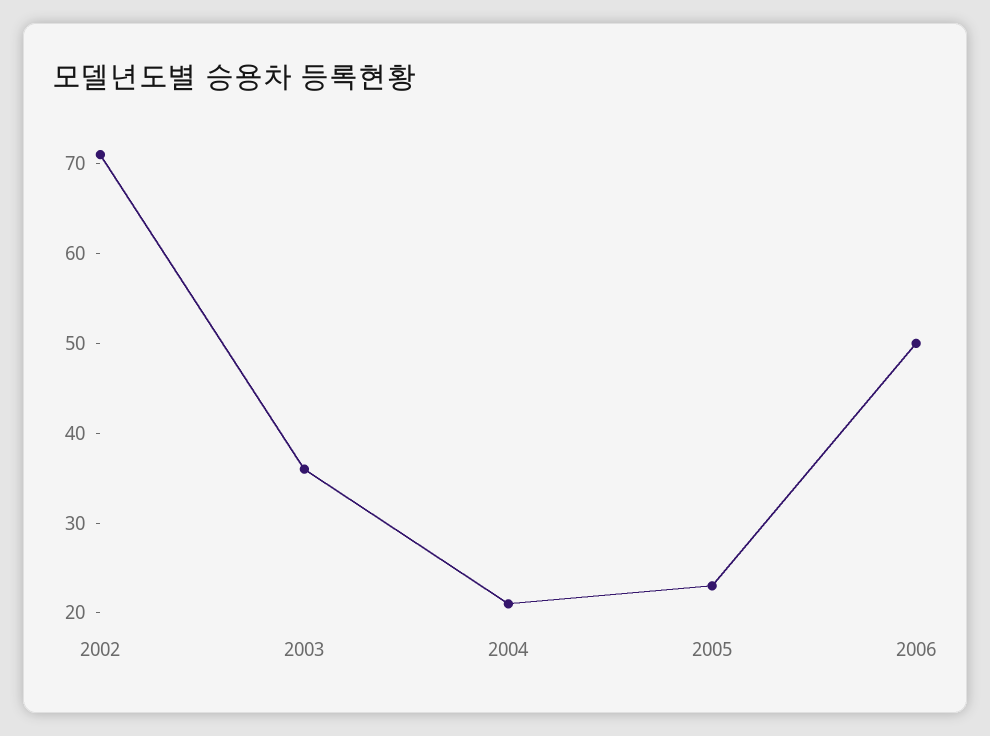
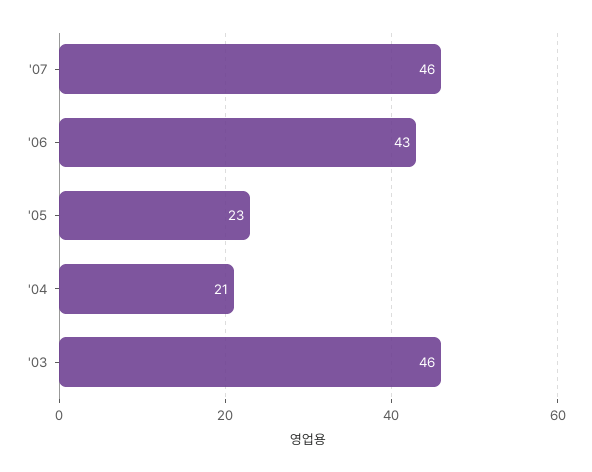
2002: 71 -> none
2003: 36 -> 46
2006: 50 -> 43
'07: none -> 46

